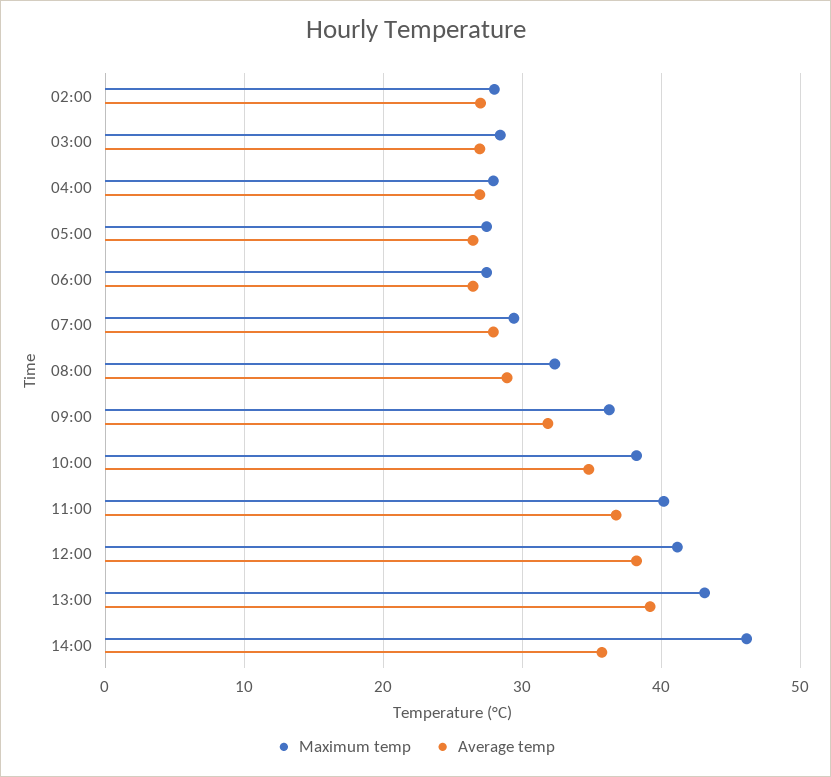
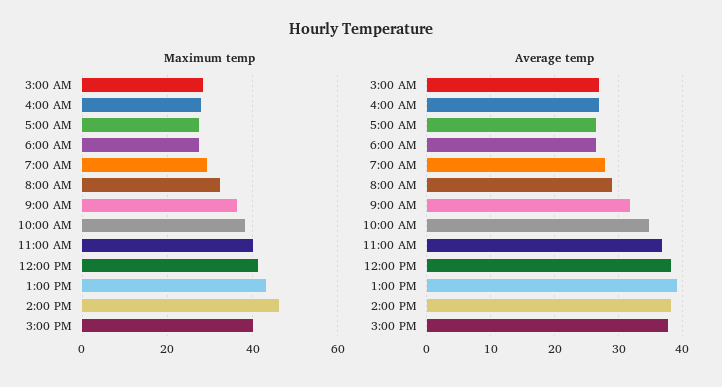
Maximum temp, 02:00: 28 -> none
Average temp, 02:00: 27 -> none
Average temp, 14:00: 36 -> 38
Maximum temp, 3:00 PM: none -> 40
Average temp, 3:00 PM: none -> 38

